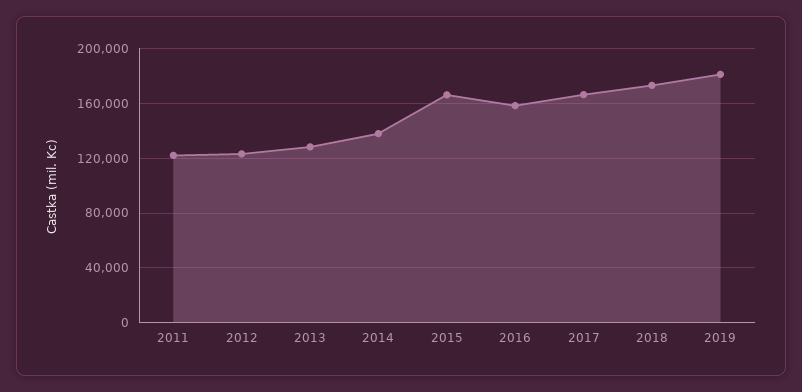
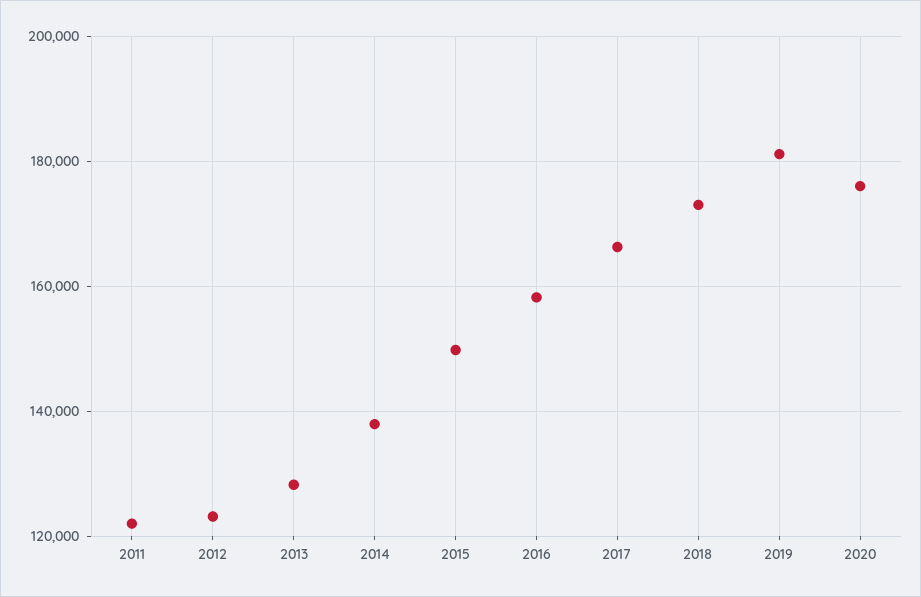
2015: 165000 -> 150000
2020: none -> 176000

